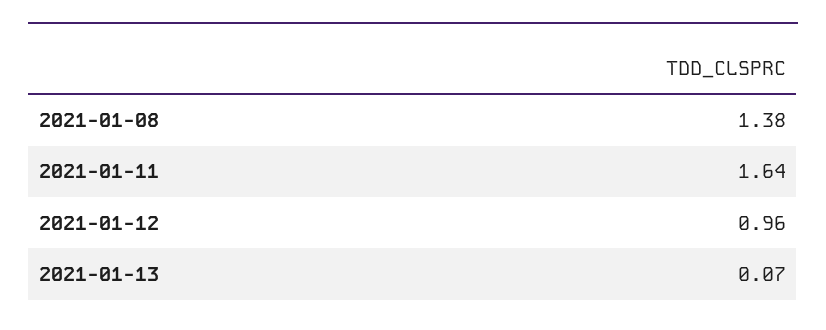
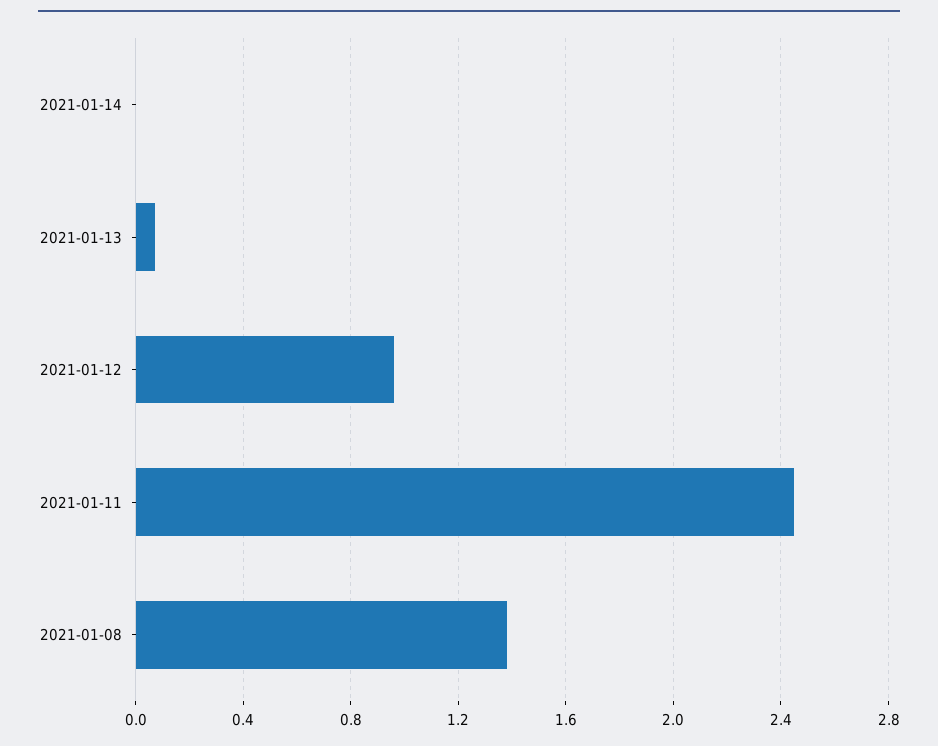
2021-01-11: 1.64 -> 2.45
2021-01-14: none -> 0

